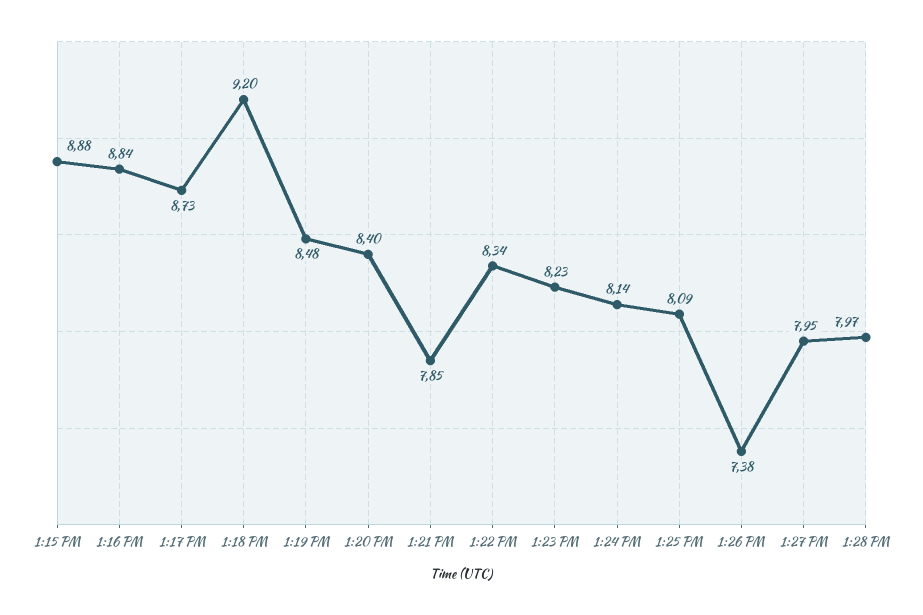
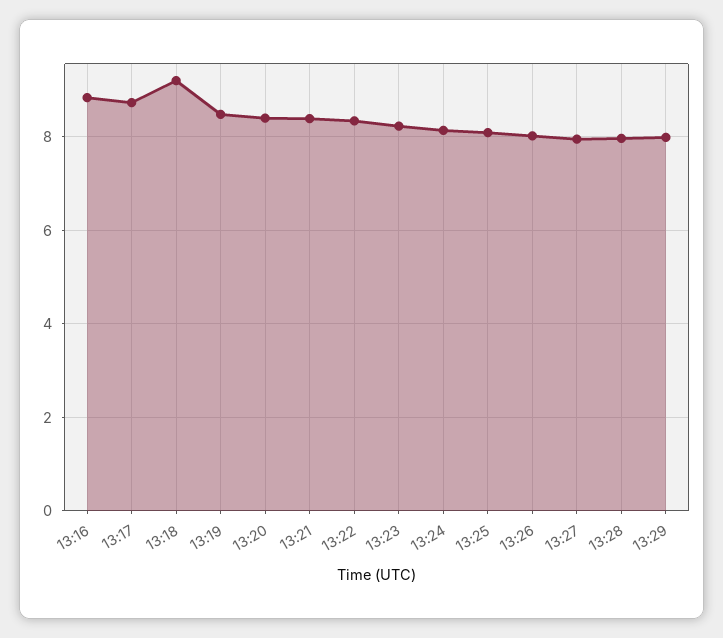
1:15 PM: 8.88 -> none
1:21 PM: 7.85 -> 8.4
1:26 PM: 7.38 -> 8
13:29: none -> 8

